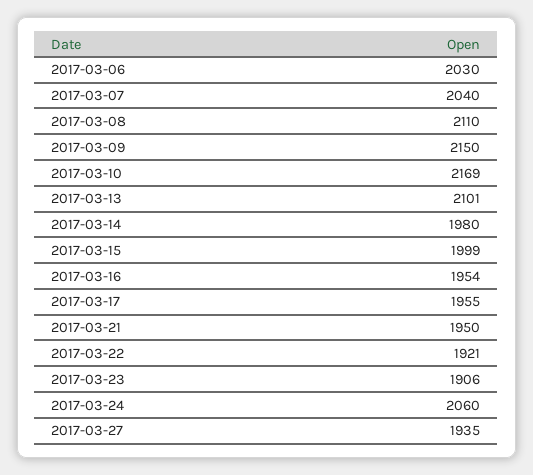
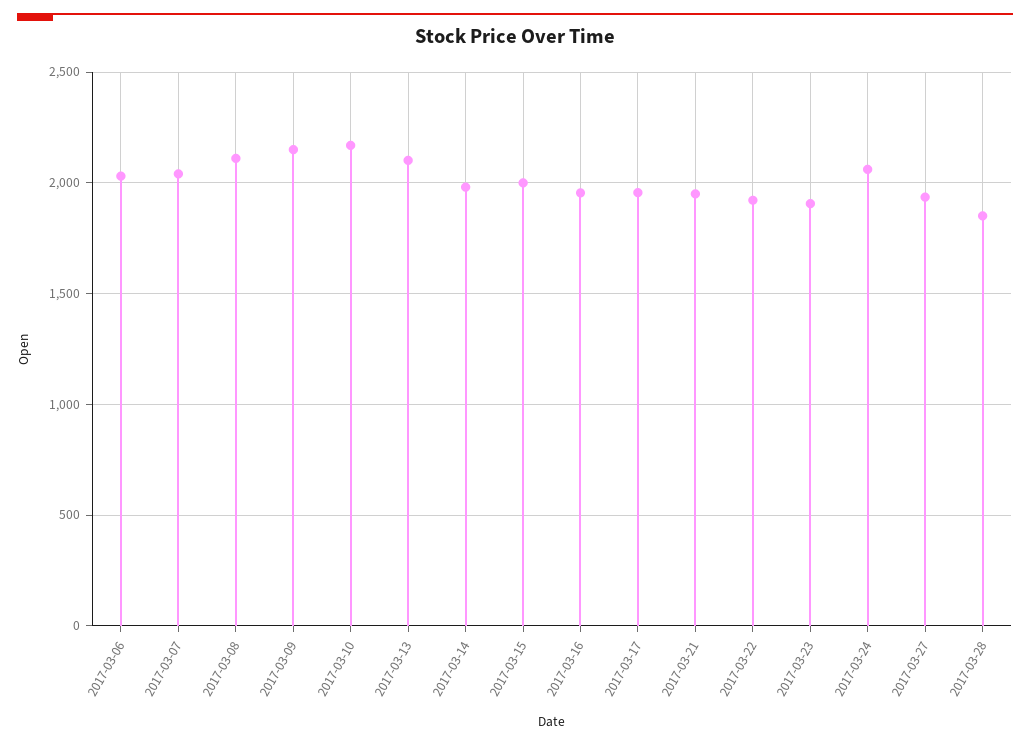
2017-03-28: none -> 1850

